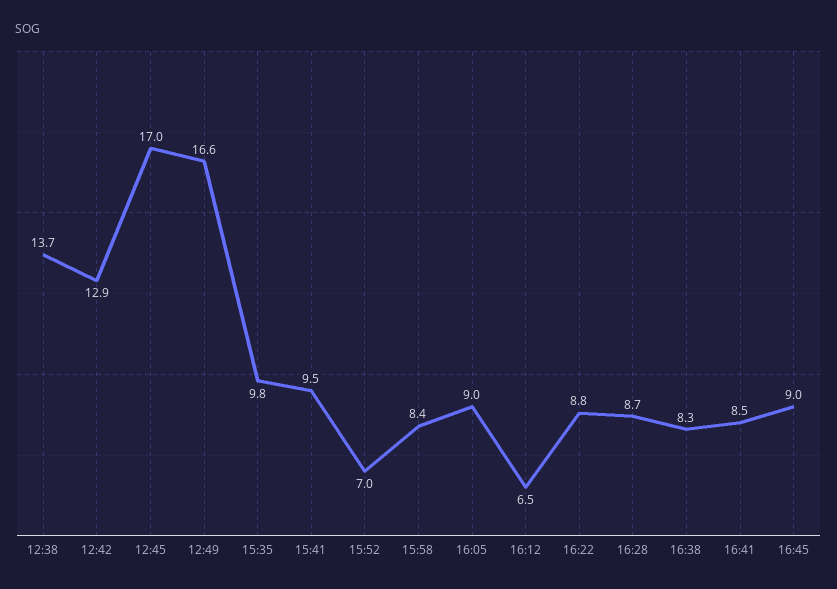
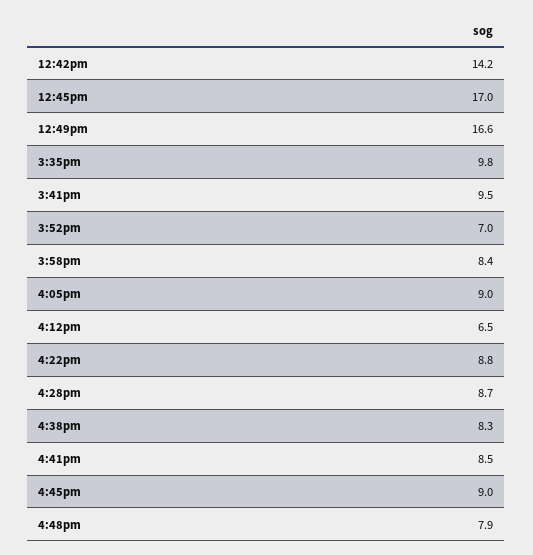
12:38: 13.7 -> none
12:42: 12.9 -> 14.2
4:48pm: none -> 7.9

